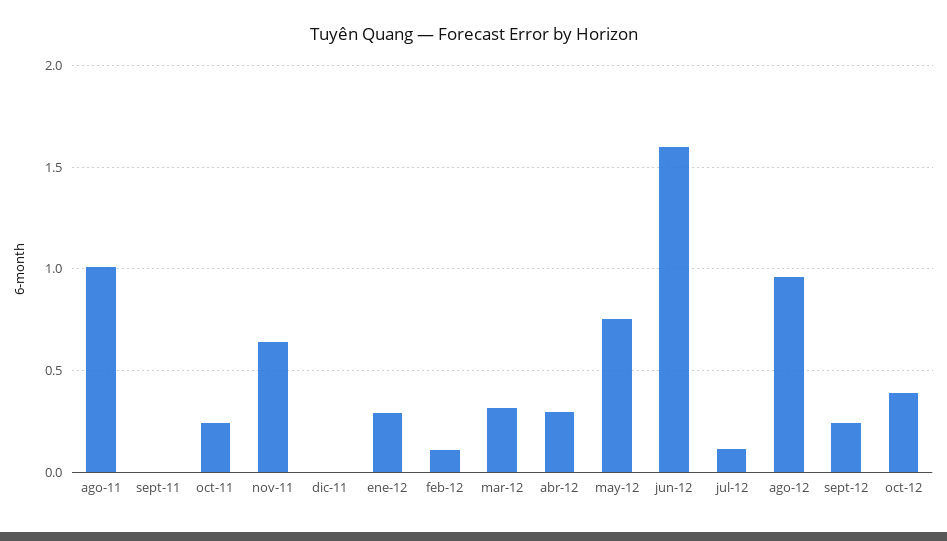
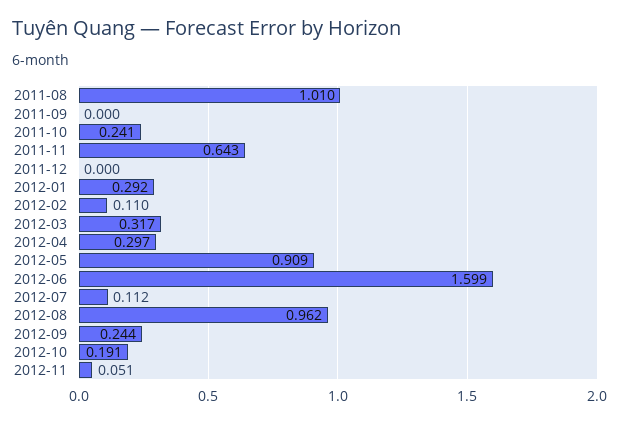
may-12: 0.75 -> 0.909
oct-12: 0.4 -> 0.191
2012-11: none -> 0.051

